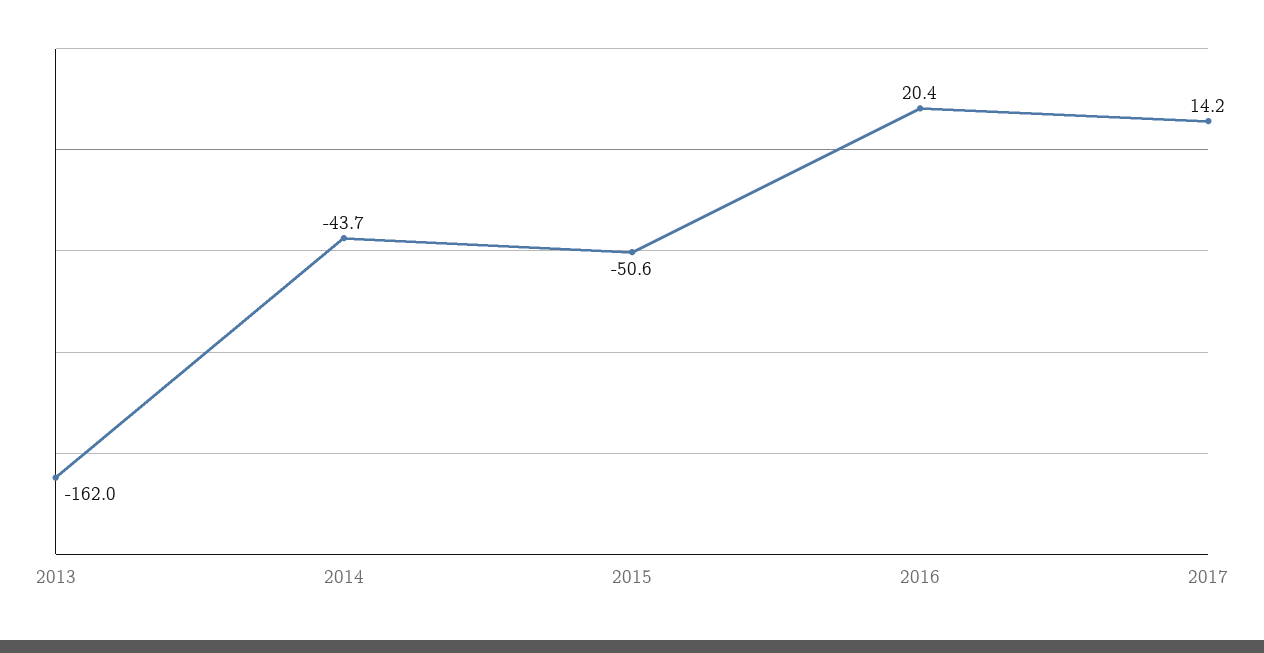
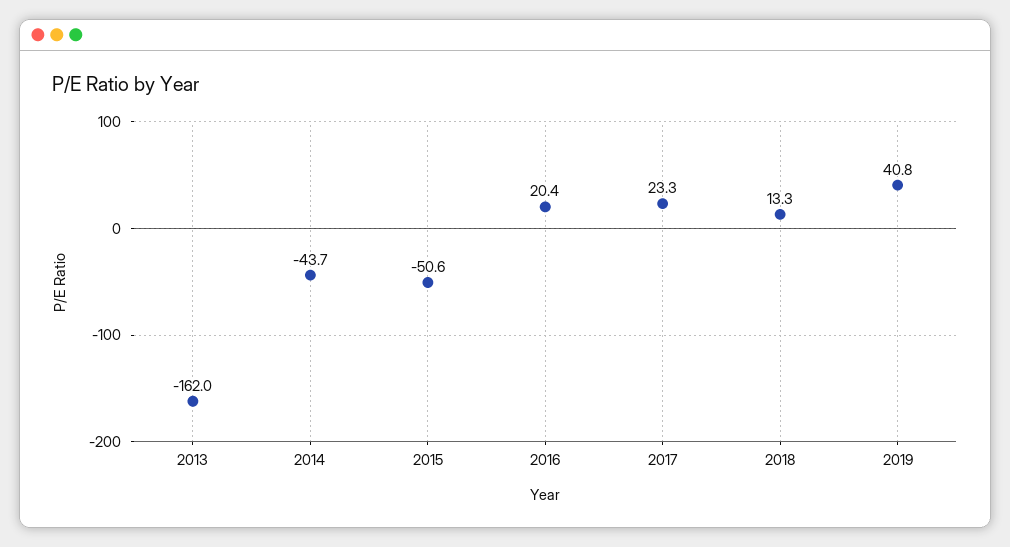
2017: 14.2 -> 23.3
2018: none -> 13.3
2019: none -> 40.8

